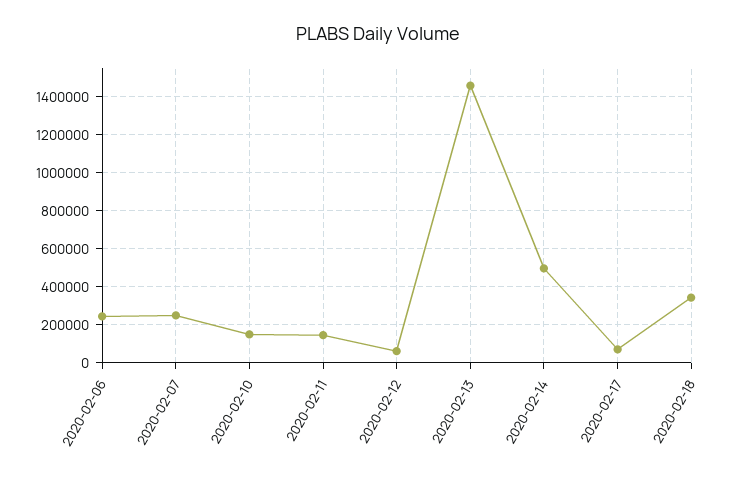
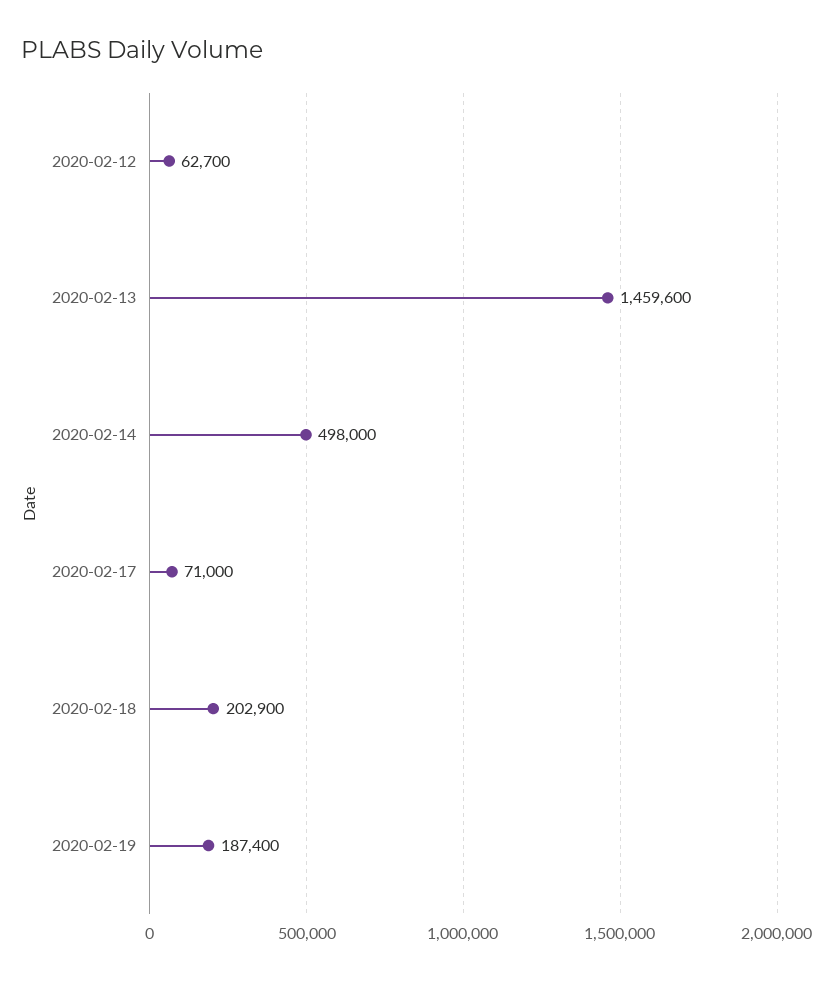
2020-02-06: 250000 -> none
2020-02-07: 250000 -> none
2020-02-10: 150000 -> none
2020-02-11: 150000 -> none
2020-02-18: 350000 -> 202900
2020-02-19: none -> 187400

